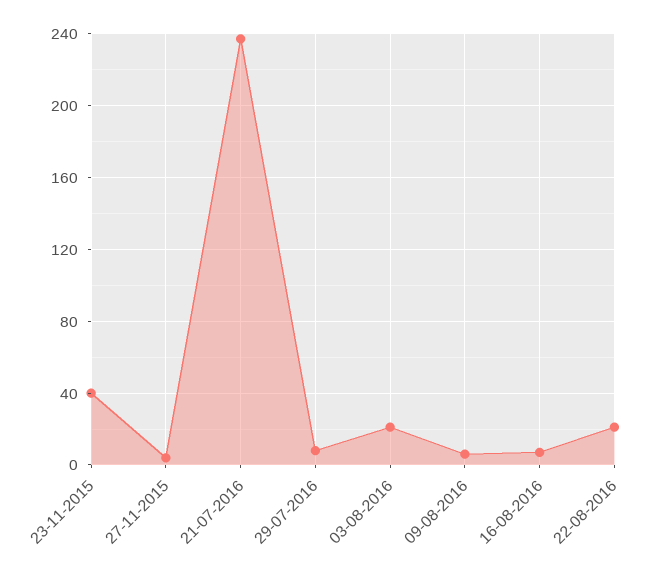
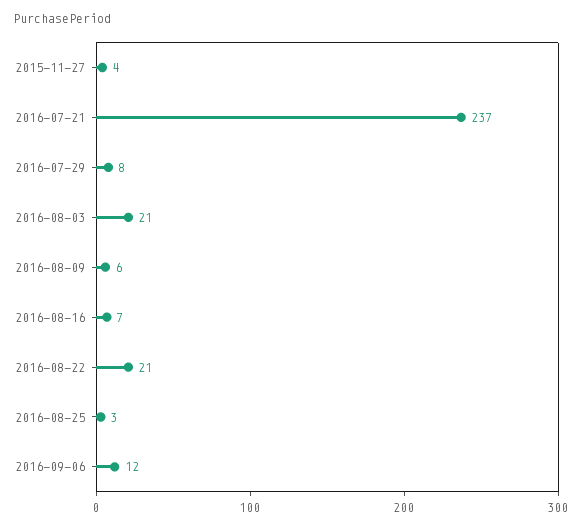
23-11-2015: 40 -> none
2016-08-25: none -> 3
2016-09-06: none -> 12

